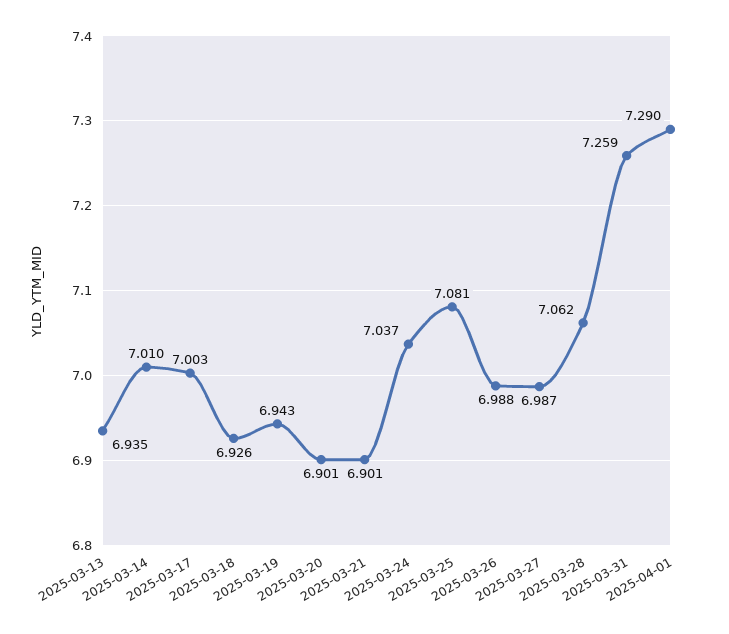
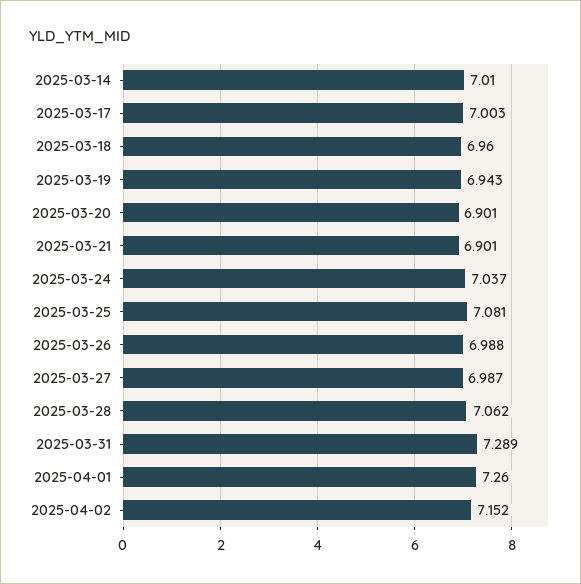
2025-03-13: 6.935 -> none
2025-03-18: 6.926 -> 6.96
2025-03-31: 7.259 -> 7.289
2025-04-01: 7.29 -> 7.26
2025-04-02: none -> 7.152

